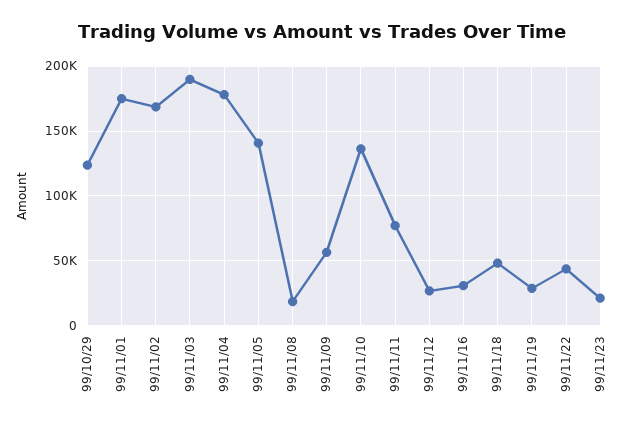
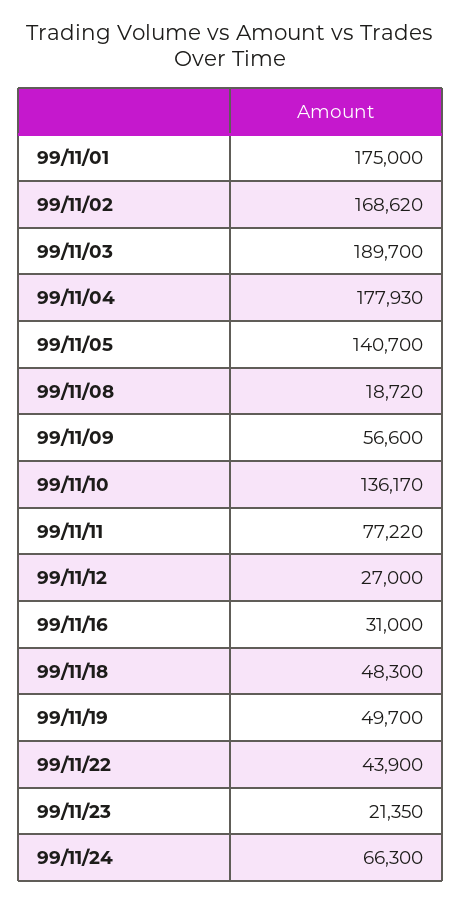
99/10/29: 125000 -> none
99/11/19: 30000 -> 49700
99/11/24: none -> 66300

